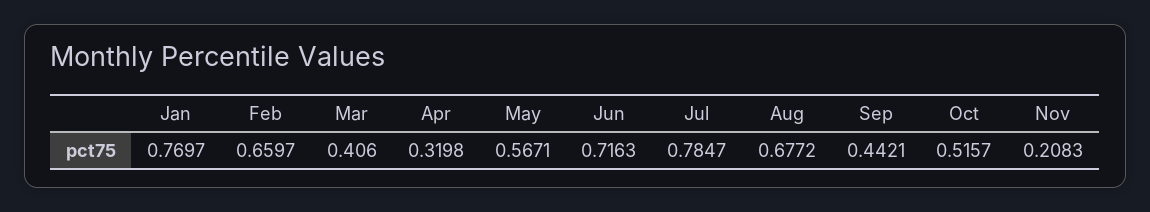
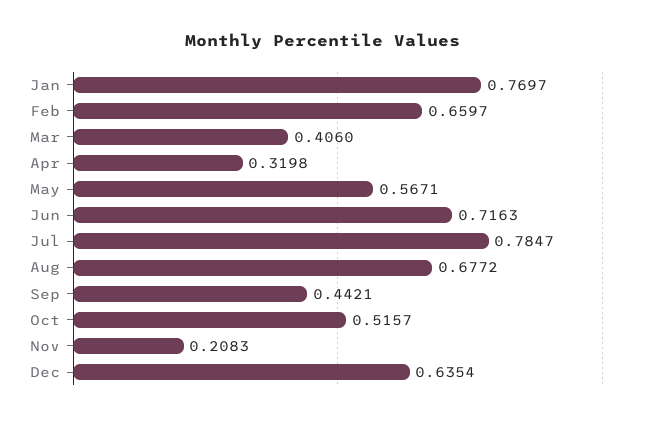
Dec: none -> 0.6354

